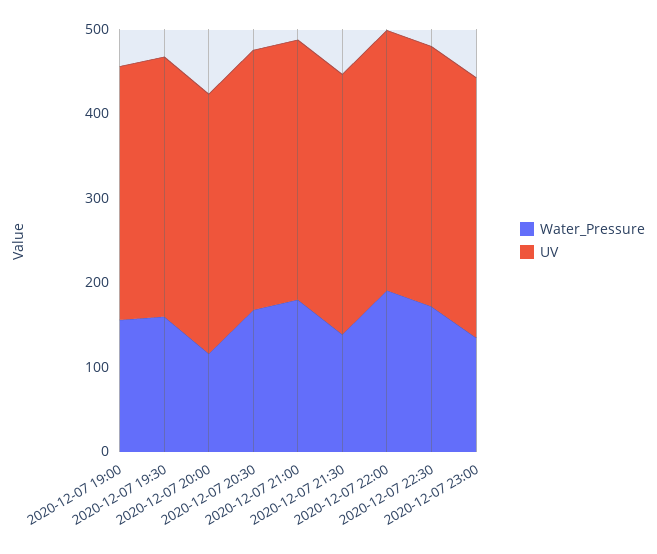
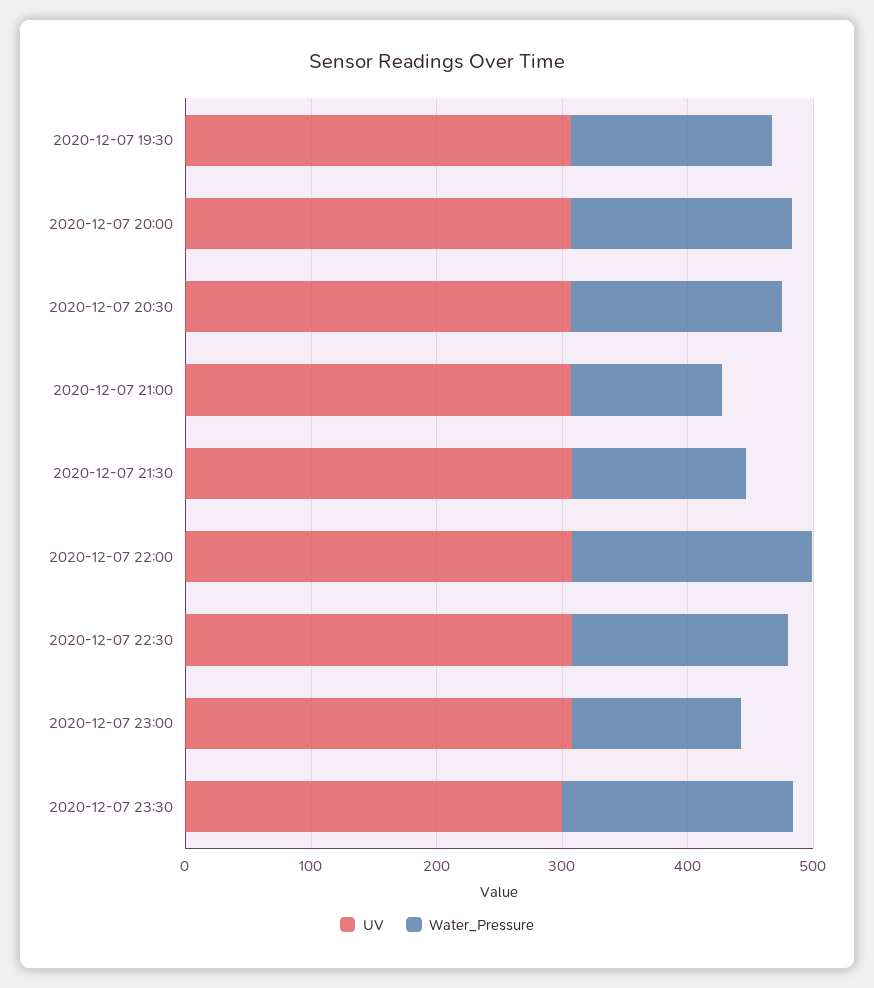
Water_Pressure, 2020-12-07 19:00: 160 -> none
UV, 2020-12-07 19:00: 300 -> none
Water_Pressure, 2020-12-07 20:00: 120 -> 180
Water_Pressure, 2020-12-07 21:00: 180 -> 120
UV, 2020-12-07 23:30: none -> 300
Water_Pressure, 2020-12-07 23:30: none -> 180

